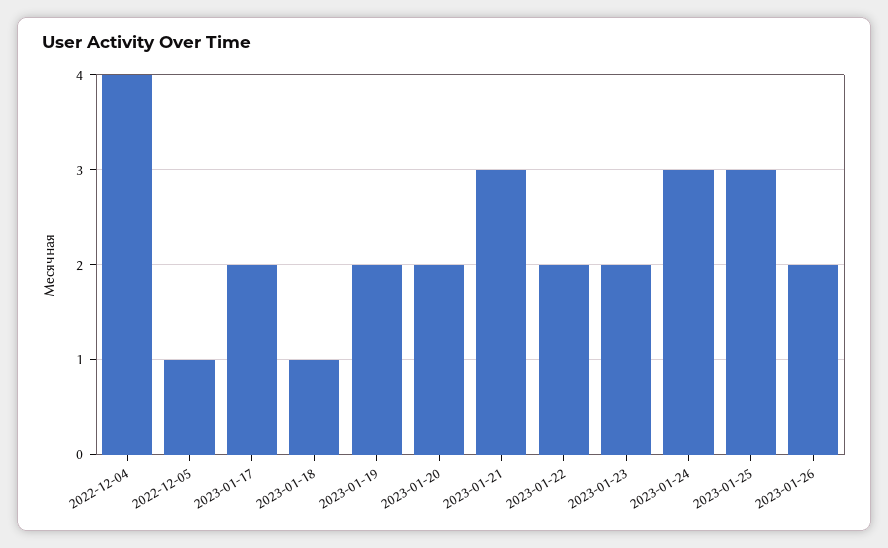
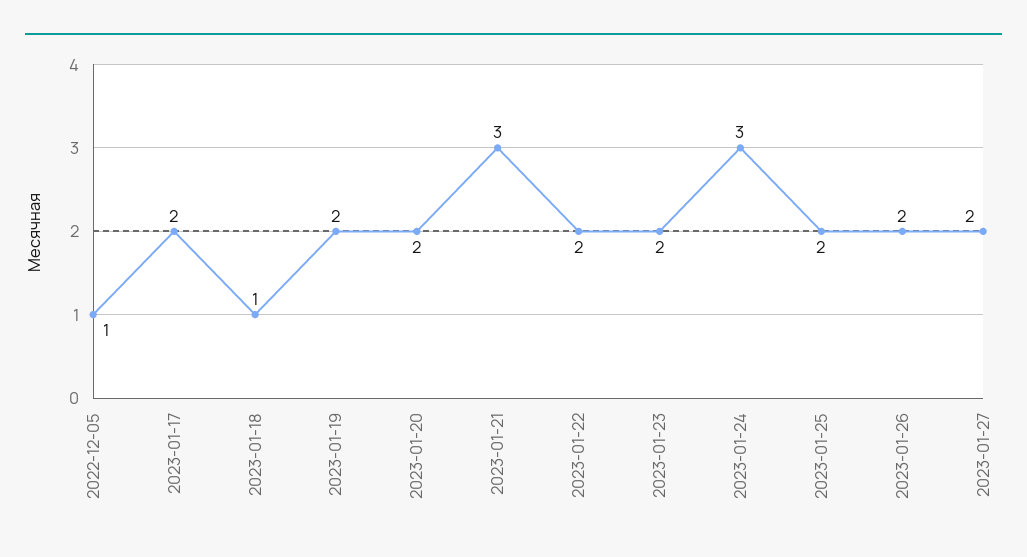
2022-12-04: 4 -> none
2023-01-25: 3 -> 2
2023-01-27: none -> 2

